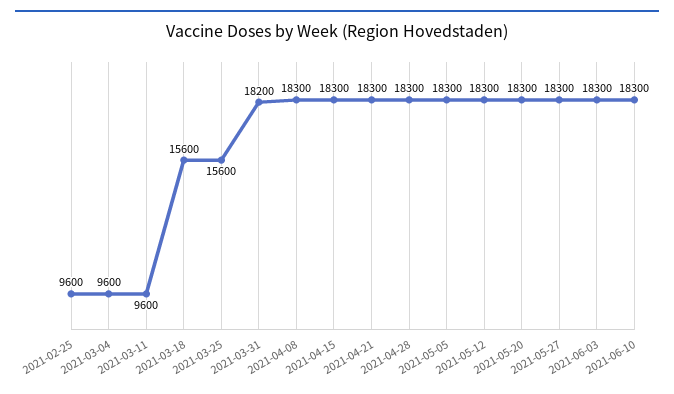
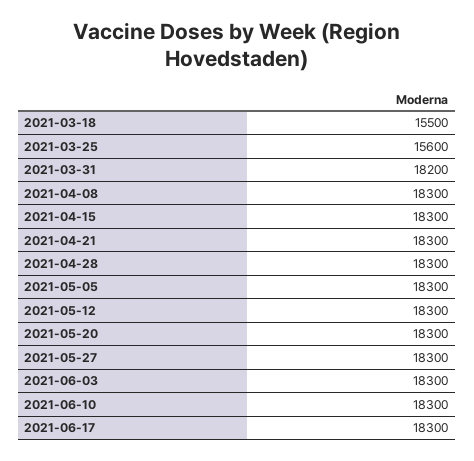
2021-02-25: 9600 -> none
2021-03-04: 9600 -> none
2021-03-11: 9600 -> none
2021-03-18: 15600 -> 15500
2021-06-17: none -> 18300

